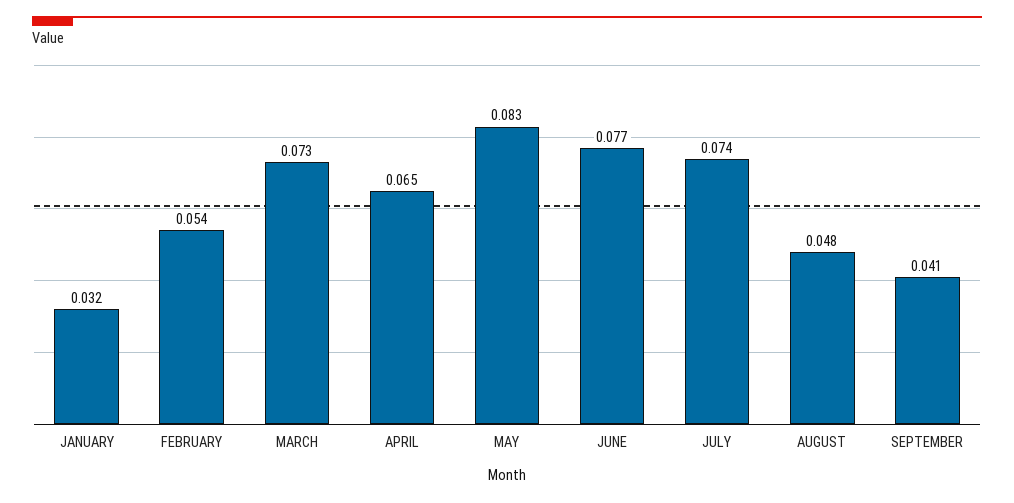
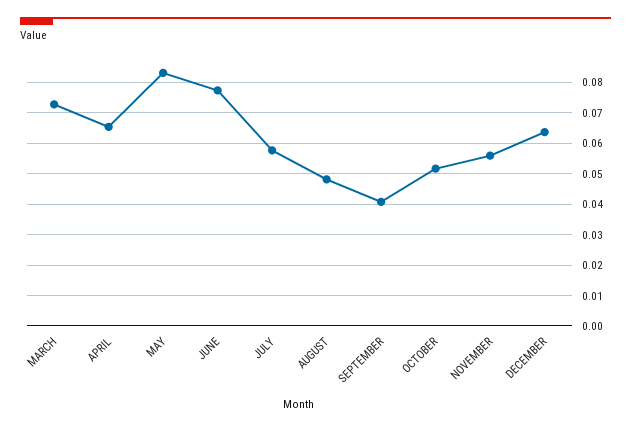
JANUARY: 0.032 -> none
FEBRUARY: 0.054 -> none
JULY: 0.074 -> 0.058
OCTOBER: none -> 0.052
NOVEMBER: none -> 0.056
DECEMBER: none -> 0.064

